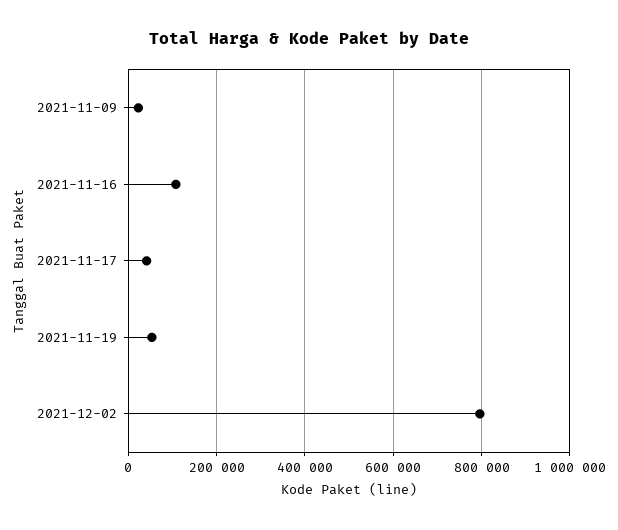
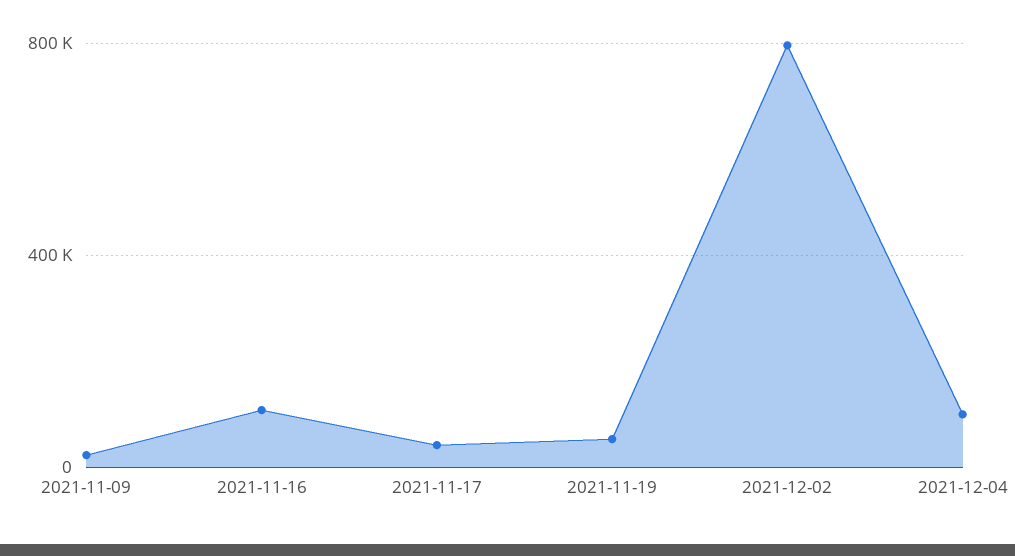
2021-12-04: none -> 100000

